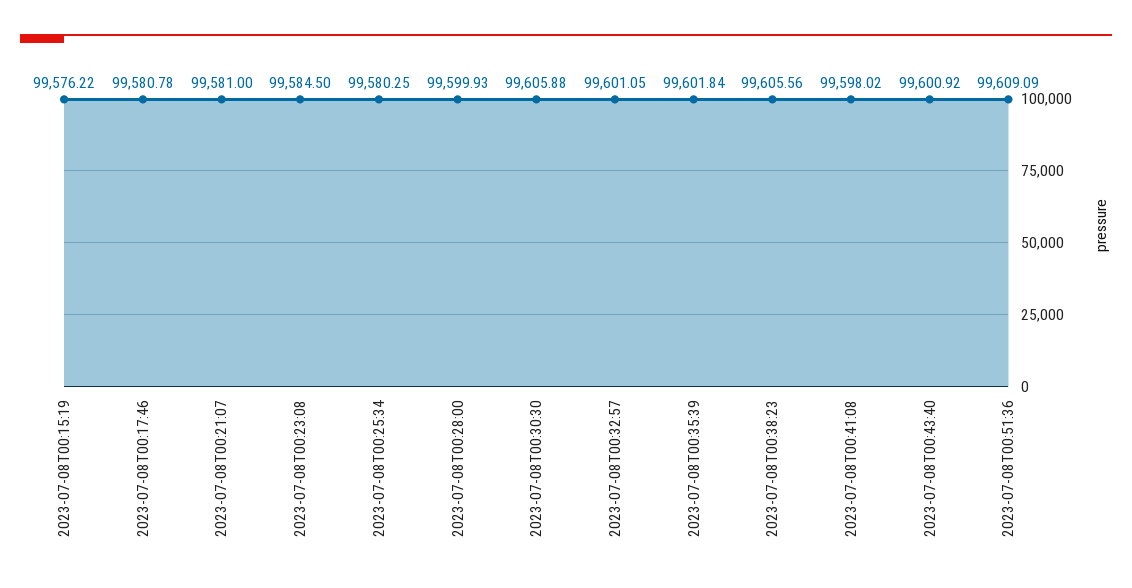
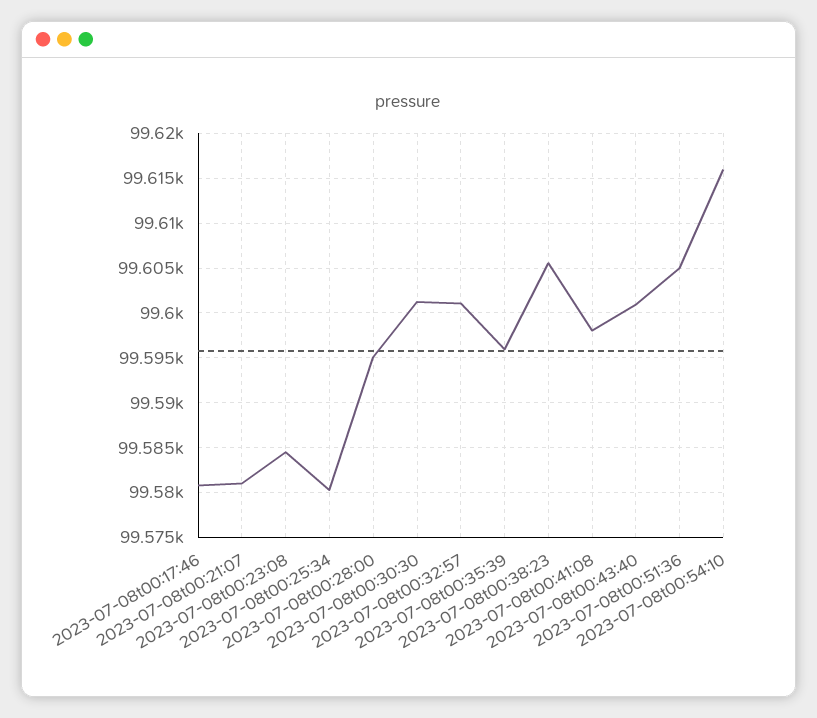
2023-07-08T00:15:19: 99576.22 -> none
2023-07-08T00:28:00: 99599.93 -> 99595
2023-07-08T00:30:30: 99605.88 -> 99601
2023-07-08T00:35:39: 99601.84 -> 99596
2023-07-08T00:51:36: 99609.09 -> 99605
2023-07-08t00:54:10: none -> 99616

